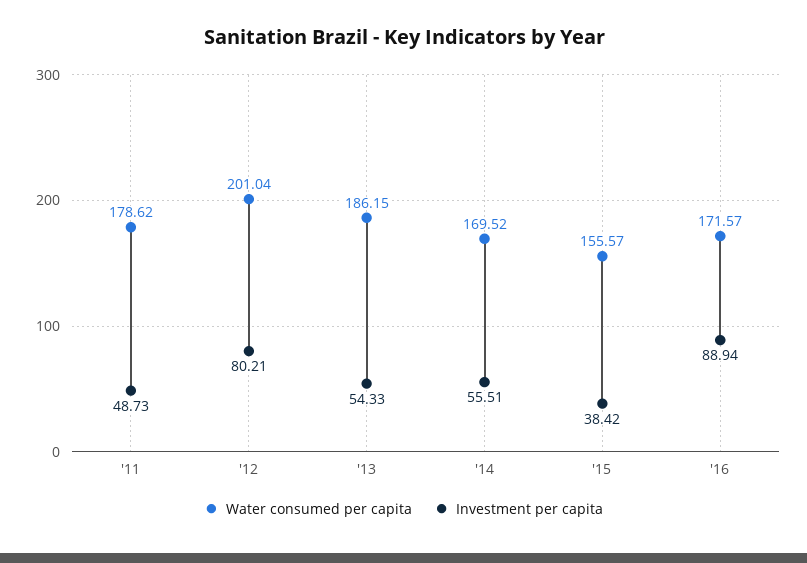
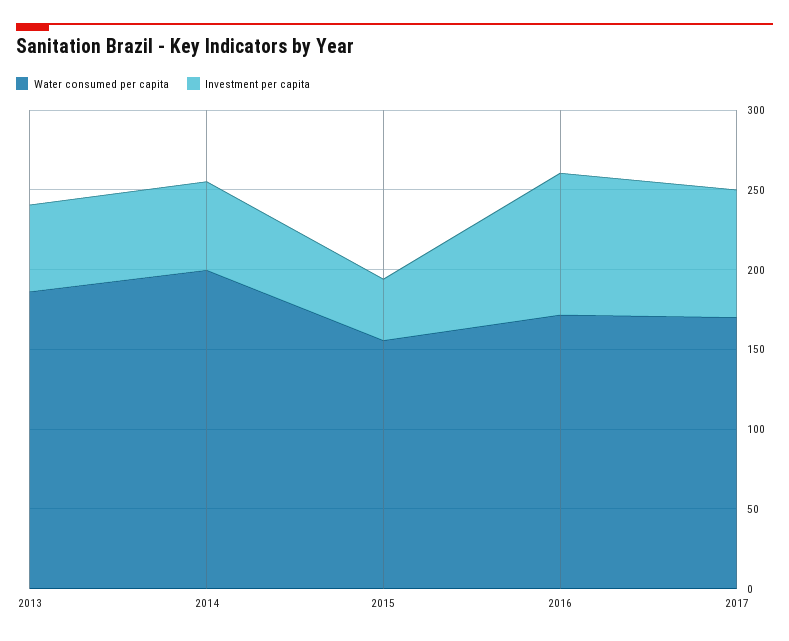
Water consumed per capita, '11: 178.62 -> none
Investment per capita, '11: 48.73 -> none
Water consumed per capita, '12: 201.04 -> none
Investment per capita, '12: 80.21 -> none
Water consumed per capita, '14: 169.52 -> 200
Water consumed per capita, 2017: none -> 170
Investment per capita, 2017: none -> 80

